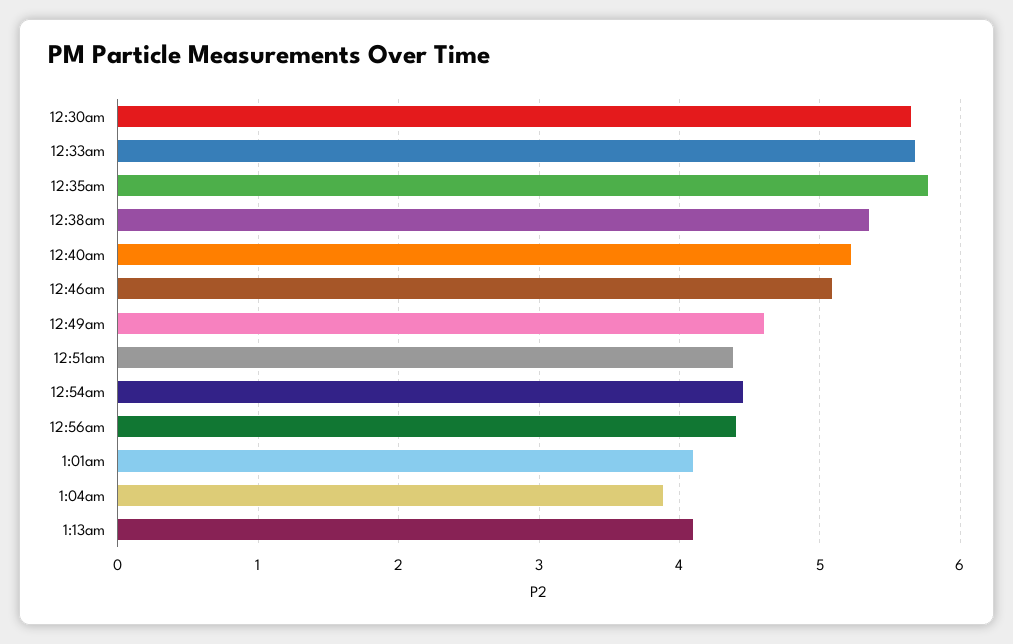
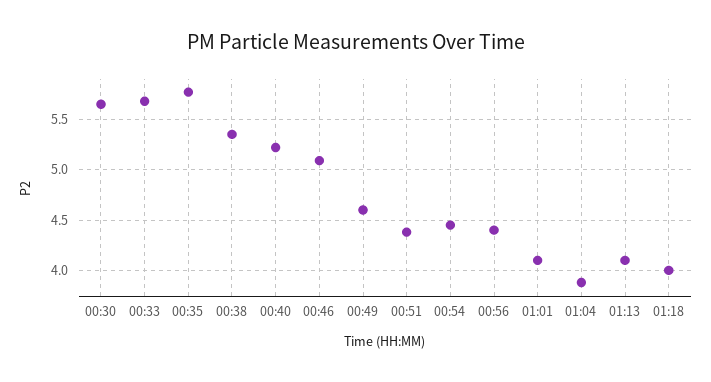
01:18: none -> 4

